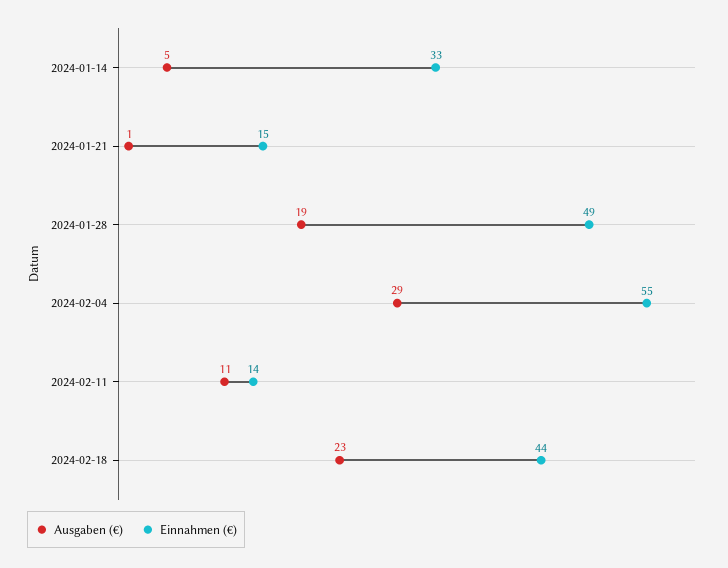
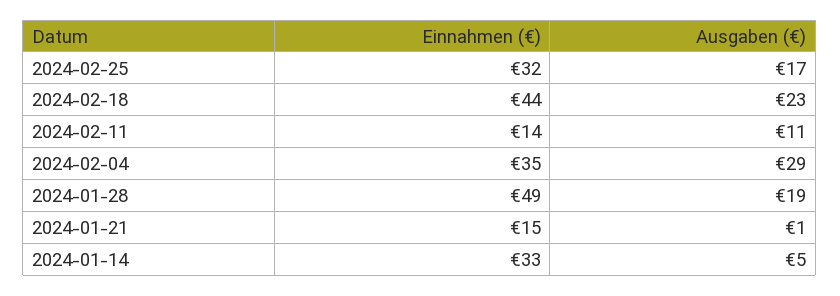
Einnahmen (€), 2024-02-04: 55 -> 35
Einnahmen (€), 2024-02-25: none -> 32
Ausgaben (€), 2024-02-25: none -> 17

